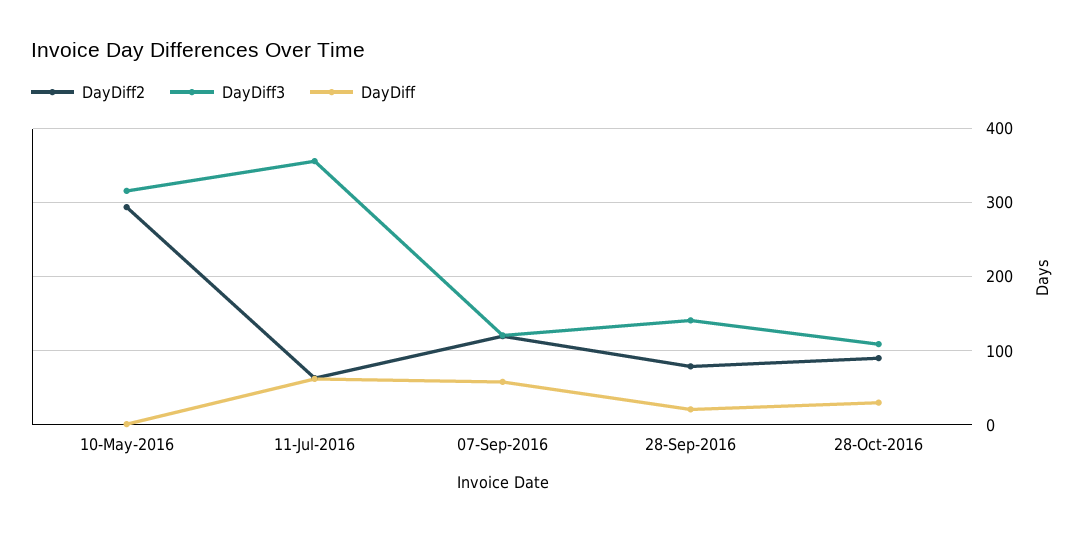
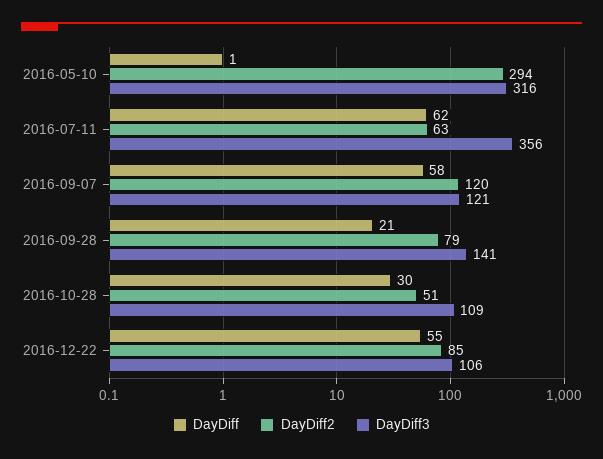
DayDiff2, 28-Oct-2016: 90 -> 51
DayDiff, 2016-12-22: none -> 55
DayDiff2, 2016-12-22: none -> 85
DayDiff3, 2016-12-22: none -> 106

